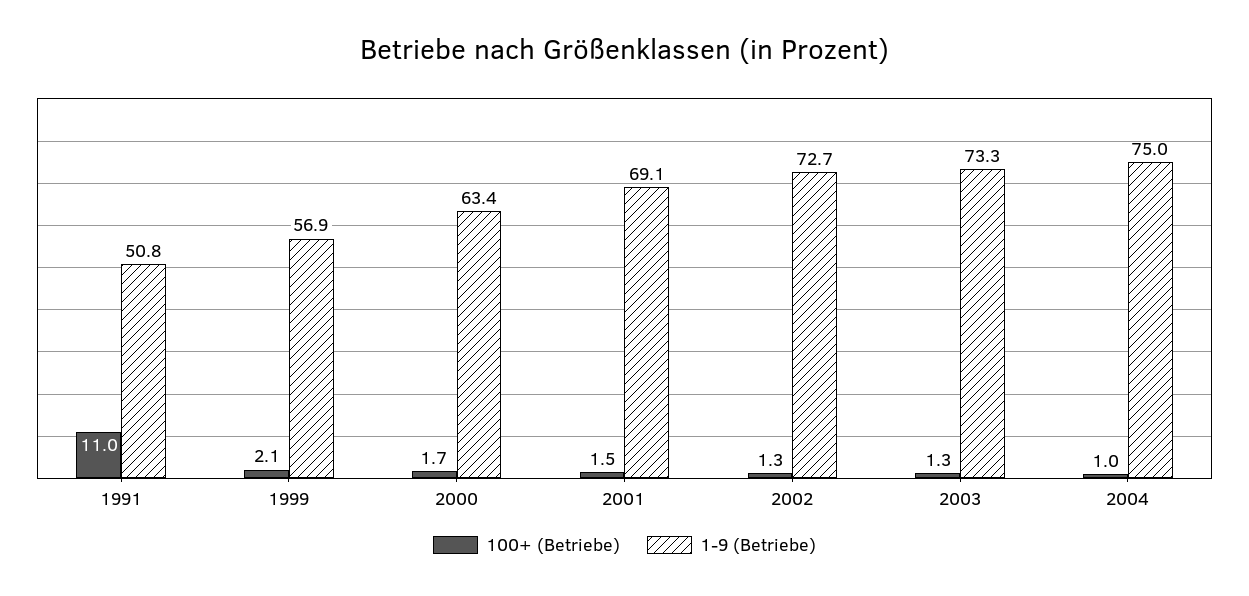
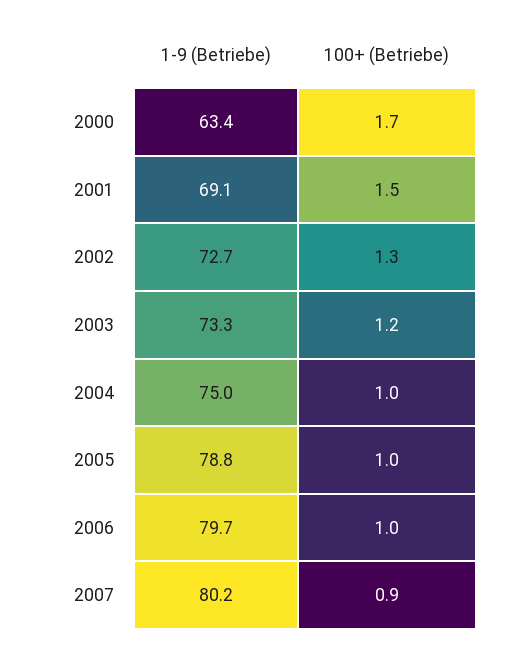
100+ (Betriebe), 1991: 11 -> none
1-9 (Betriebe), 1991: 50.8 -> none
100+ (Betriebe), 1999: 2.1 -> none
1-9 (Betriebe), 1999: 56.9 -> none
100+ (Betriebe), 2003: 1.3 -> 1.2
1-9 (Betriebe), 2005: none -> 78.8
100+ (Betriebe), 2005: none -> 1
1-9 (Betriebe), 2006: none -> 79.7
100+ (Betriebe), 2006: none -> 1
1-9 (Betriebe), 2007: none -> 80.2
100+ (Betriebe), 2007: none -> 0.9

